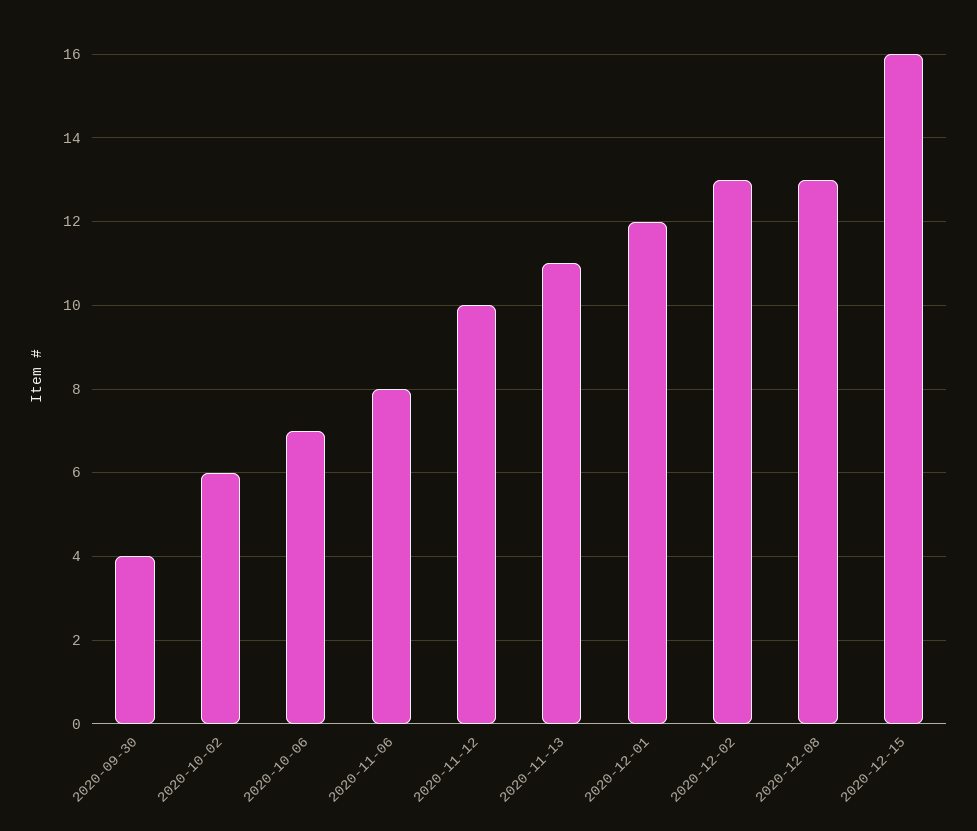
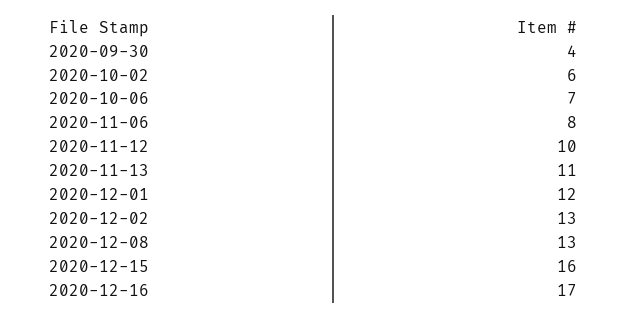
2020-12-16: none -> 17

